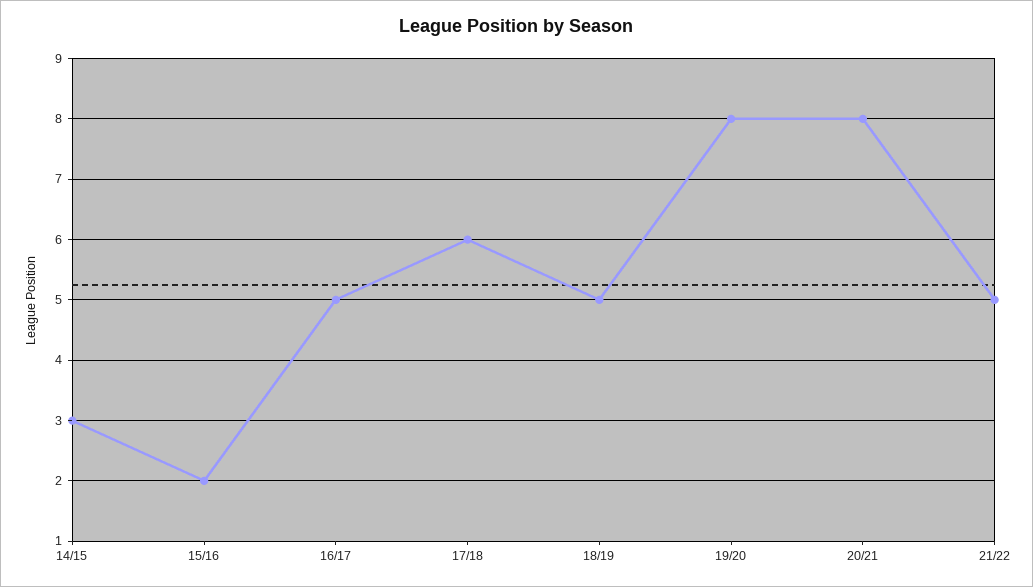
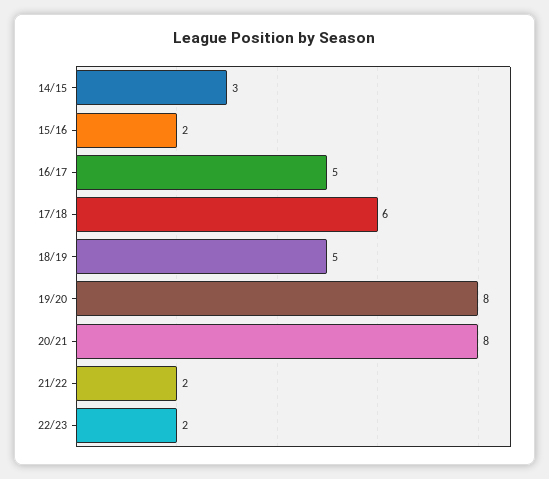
21/22: 5 -> 2
22/23: none -> 2

